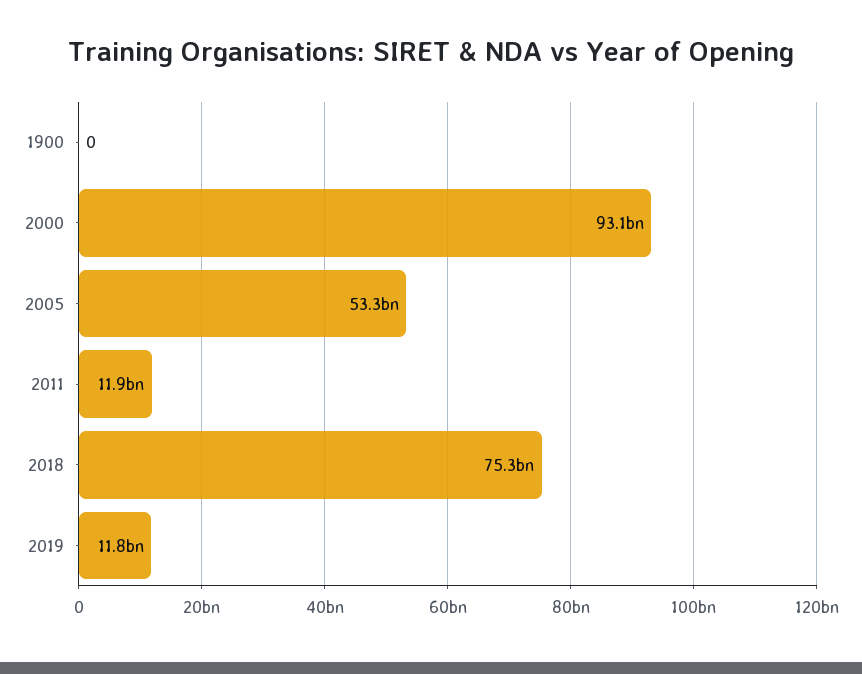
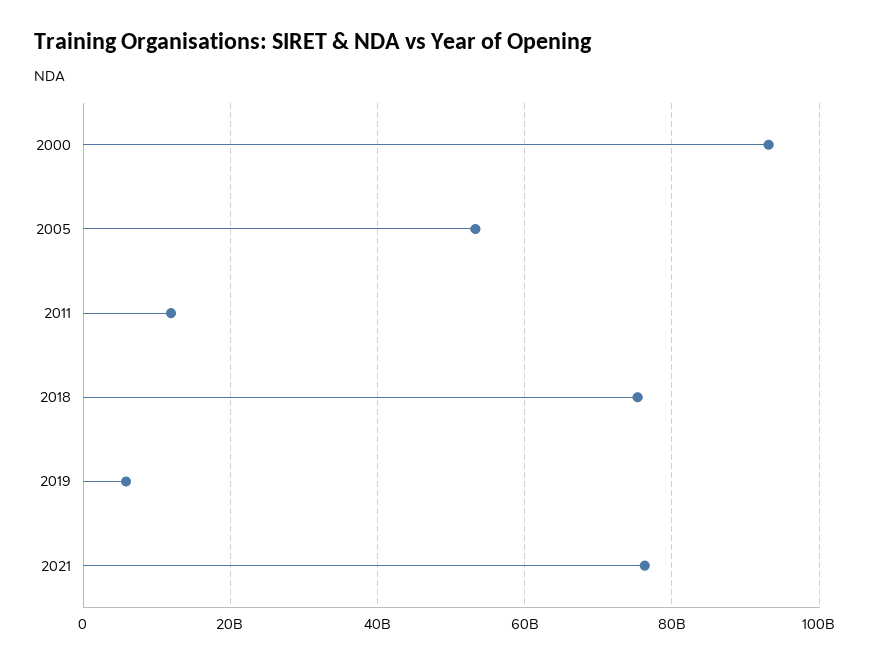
1900: 0 -> none
2019: 11800000000 -> 6000000000
2021: none -> 76000000000

